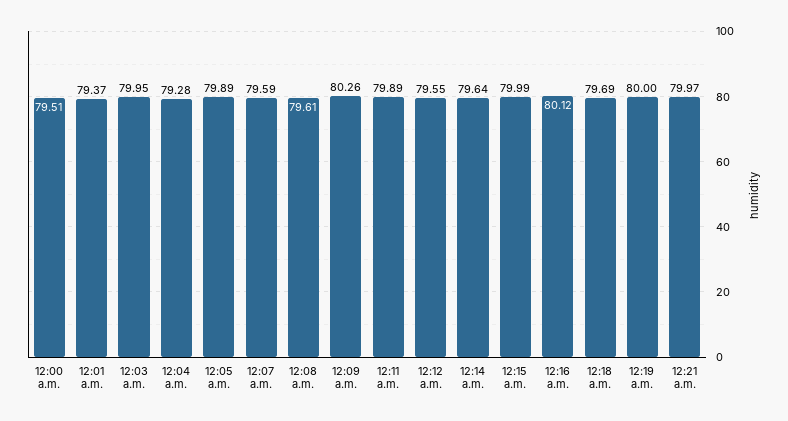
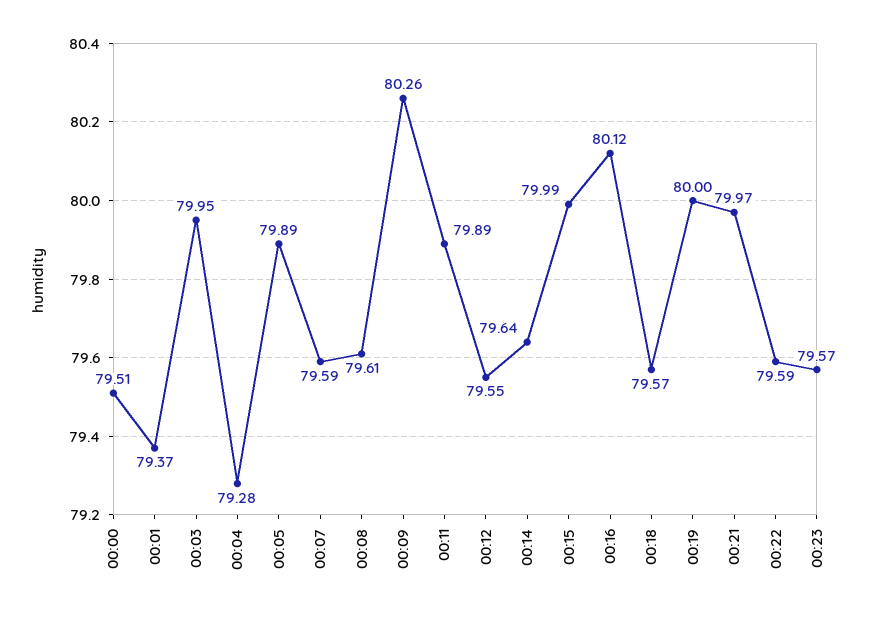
12:18 a.m.: 79.69 -> 79.57
00:22: none -> 79.59
00:23: none -> 79.57

